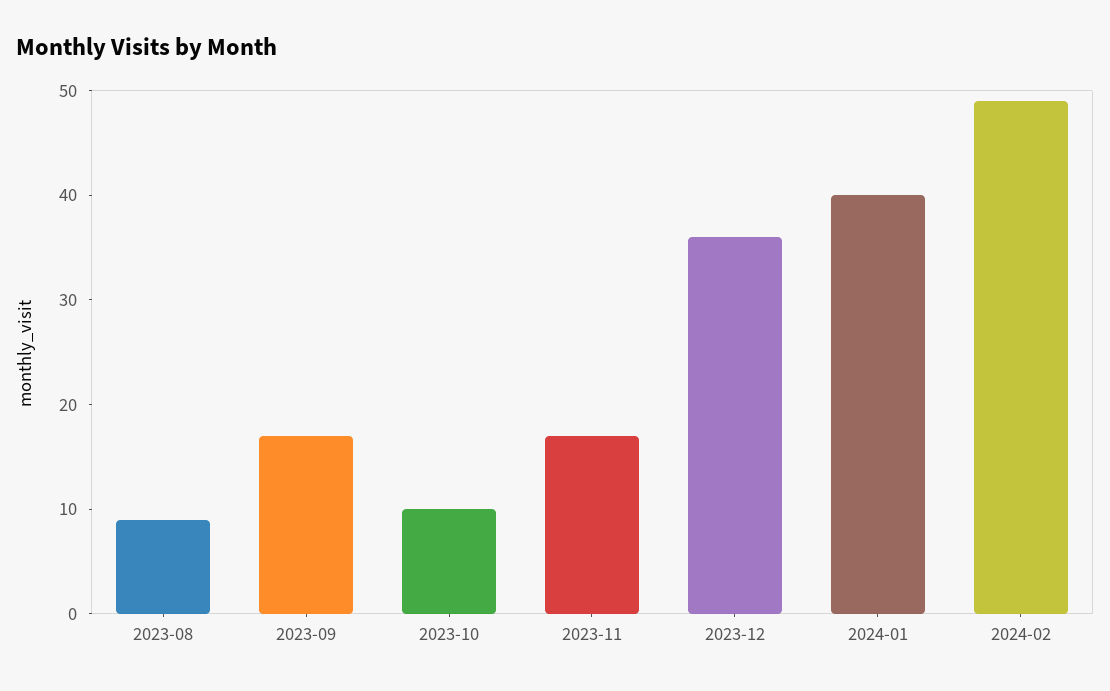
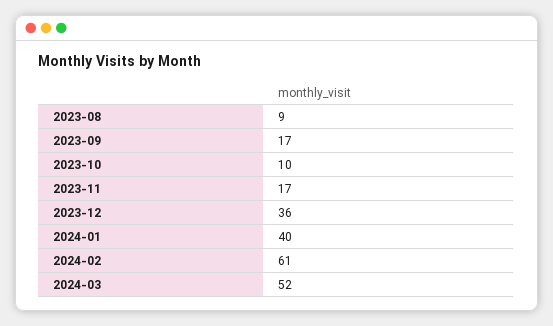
2024-02: 49 -> 61
2024-03: none -> 52

